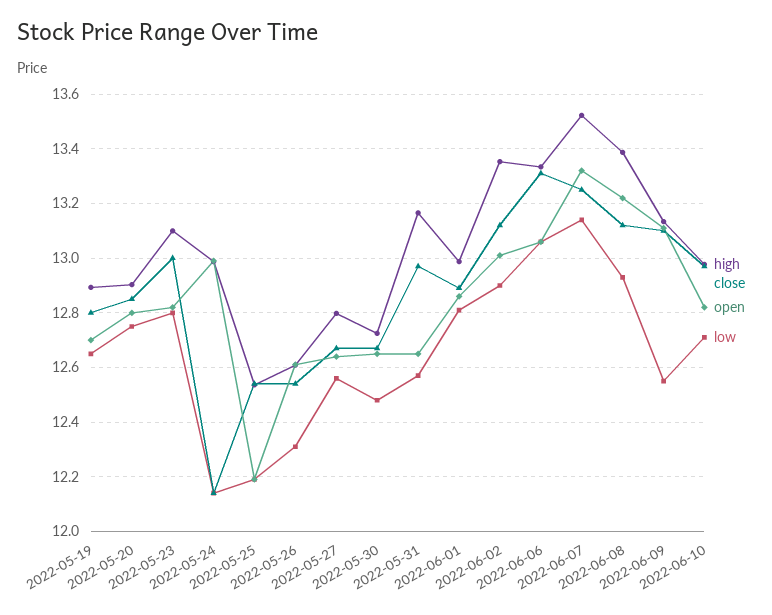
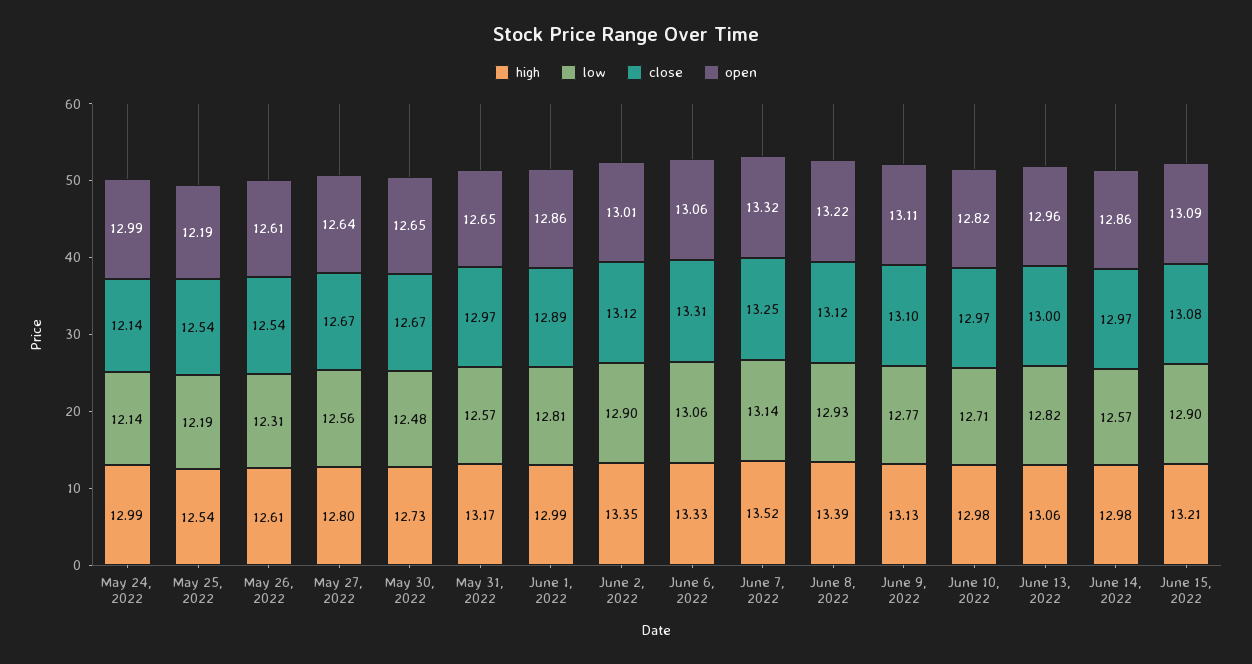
high, 2022-05-19: 12.9 -> none
close, 2022-05-19: 12.8 -> none
open, 2022-05-19: 12.7 -> none
low, 2022-05-19: 12.65 -> none
high, 2022-05-20: 12.9 -> none
close, 2022-05-20: 12.85 -> none
open, 2022-05-20: 12.8 -> none
low, 2022-05-20: 12.75 -> none
high, 2022-05-23: 13.1 -> none
close, 2022-05-23: 13 -> none
open, 2022-05-23: 12.825 -> none
low, 2022-05-23: 12.8 -> none
low, 2022-06-09: 12.55 -> 12.77
high, June 13, 2022: none -> 13.06
low, June 13, 2022: none -> 12.82
close, June 13, 2022: none -> 13
open, June 13, 2022: none -> 12.96
high, June 14, 2022: none -> 12.98
low, June 14, 2022: none -> 12.57
close, June 14, 2022: none -> 12.97
open, June 14, 2022: none -> 12.86
high, June 15, 2022: none -> 13.21
low, June 15, 2022: none -> 12.9
close, June 15, 2022: none -> 13.08
open, June 15, 2022: none -> 13.09

